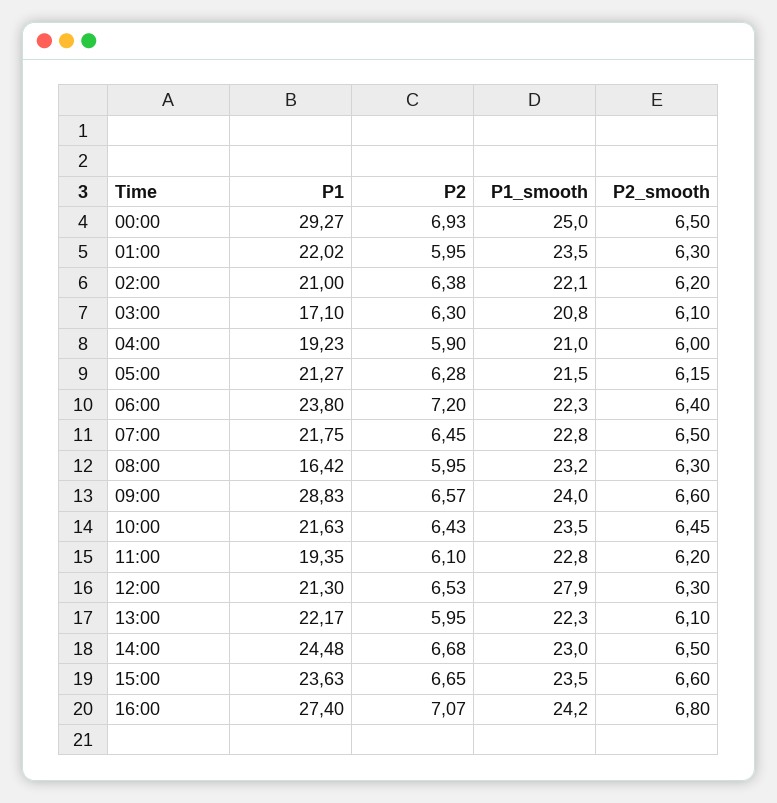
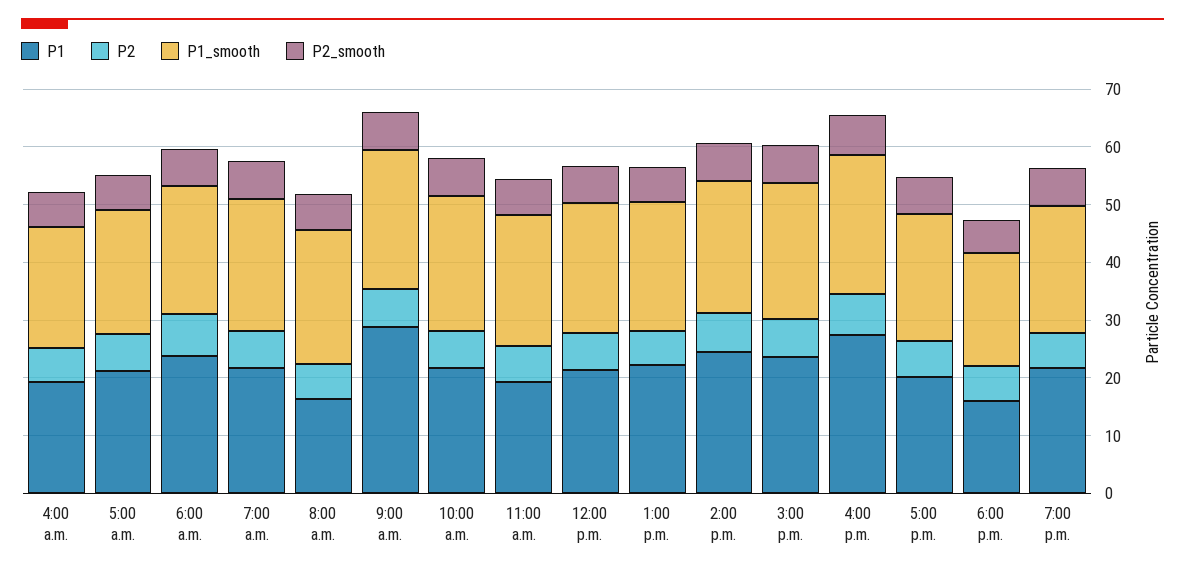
P1, 00:00: 29.27 -> none
P2, 00:00: 6.93 -> none
P1_smooth, 00:00: 25 -> none
P2_smooth, 00:00: 6.5 -> none
P1, 01:00: 22.02 -> none
P2, 01:00: 5.95 -> none
P1_smooth, 01:00: 23.5 -> none
P2_smooth, 01:00: 6.3 -> none
P1, 02:00: 21 -> none
P2, 02:00: 6.38 -> none
P1_smooth, 02:00: 22.1 -> none
P2_smooth, 02:00: 6.2 -> none
P1, 03:00: 17.1 -> none
P2, 03:00: 6.3 -> none
P1_smooth, 03:00: 20.8 -> none
P2_smooth, 03:00: 6.1 -> none
P1_smooth, 12:00: 27.9 -> 22
P1, 5:00 p.m.: none -> 20
P2, 5:00 p.m.: none -> 6
P1_smooth, 5:00 p.m.: none -> 22
P2_smooth, 5:00 p.m.: none -> 6
P1, 6:00 p.m.: none -> 16
P2, 6:00 p.m.: none -> 6
P1_smooth, 6:00 p.m.: none -> 20
P2_smooth, 6:00 p.m.: none -> 6
P1, 7:00 p.m.: none -> 22
P2, 7:00 p.m.: none -> 6
P1_smooth, 7:00 p.m.: none -> 22
P2_smooth, 7:00 p.m.: none -> 6

